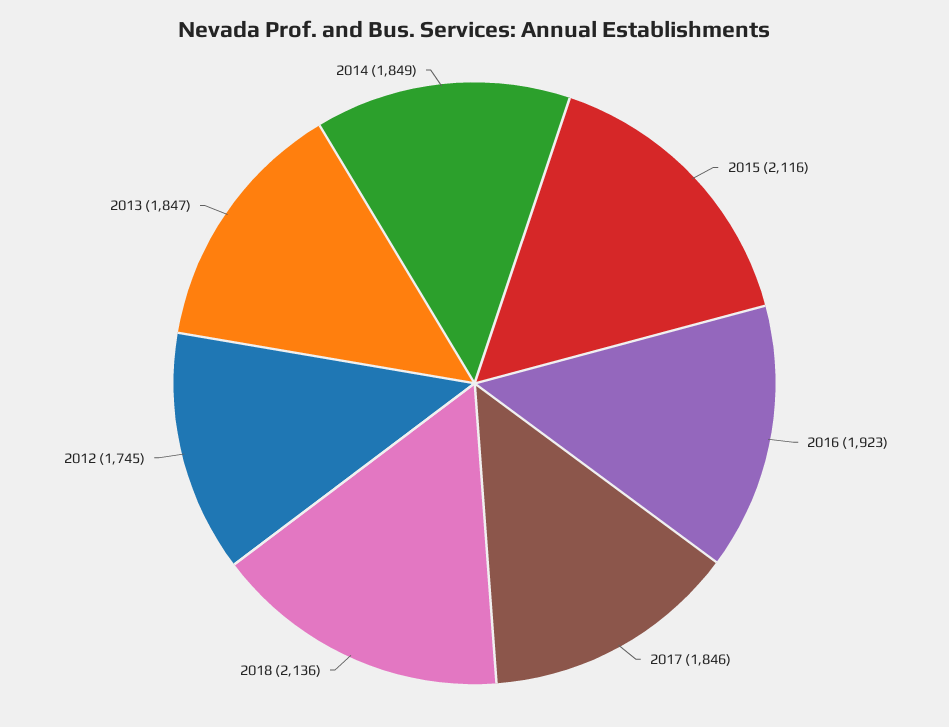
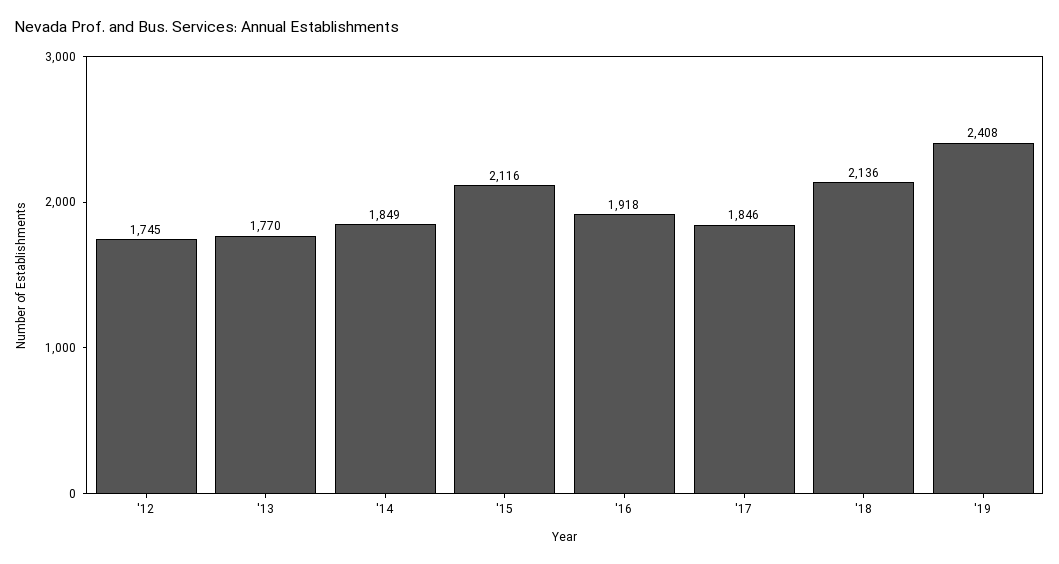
2016: 1923 -> 1918
2013: 1847 -> 1770
'19: none -> 2408

